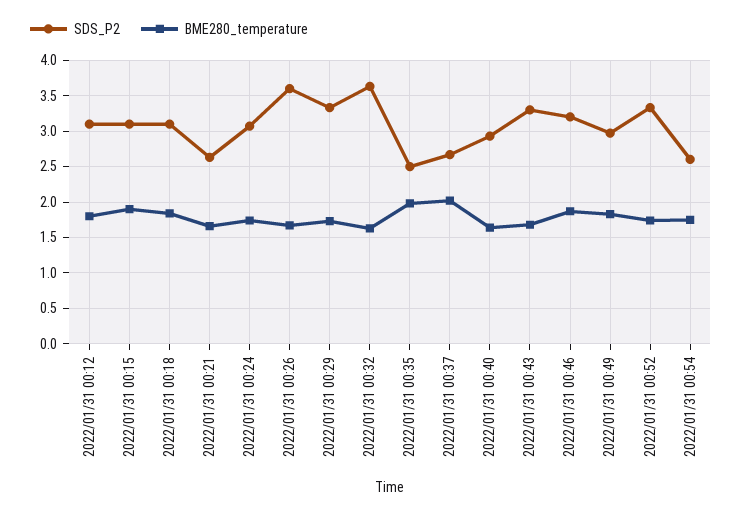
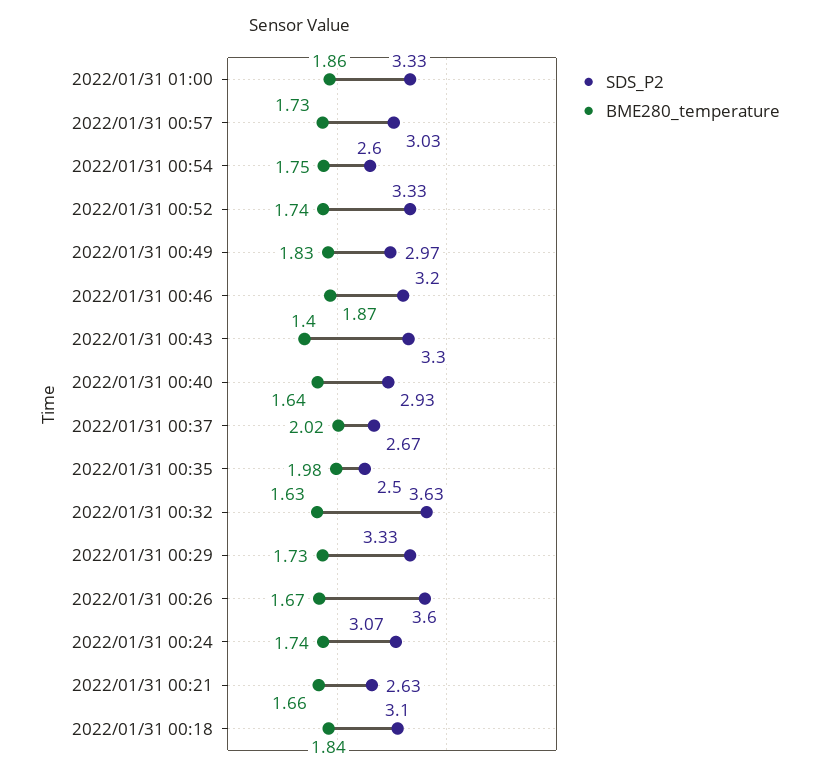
SDS_P2, 2022/01/31 00:12: 3.1 -> none
BME280_temperature, 2022/01/31 00:12: 1.8 -> none
SDS_P2, 2022/01/31 00:15: 3.1 -> none
BME280_temperature, 2022/01/31 00:15: 1.9 -> none
BME280_temperature, 2022/01/31 00:43: 1.7 -> 1.4
SDS_P2, 2022/01/31 01:00: none -> 3.33
BME280_temperature, 2022/01/31 01:00: none -> 1.86
SDS_P2, 2022/01/31 00:57: none -> 3.03
BME280_temperature, 2022/01/31 00:57: none -> 1.73

